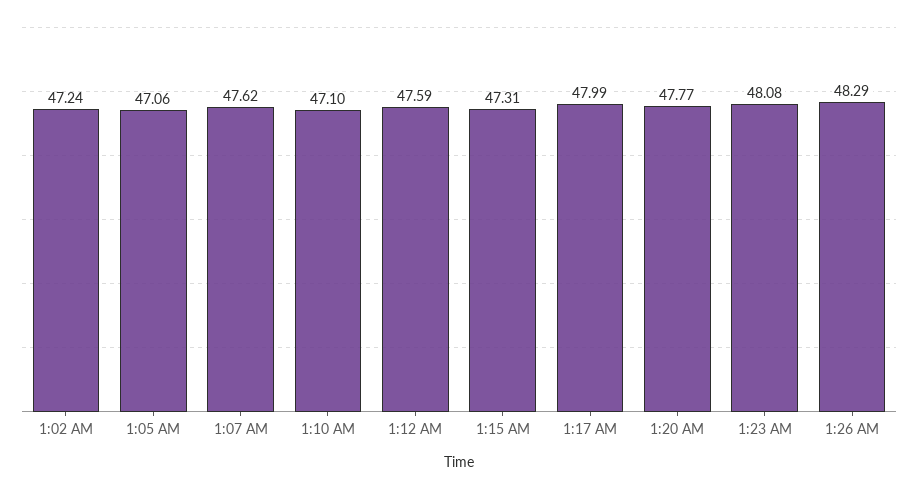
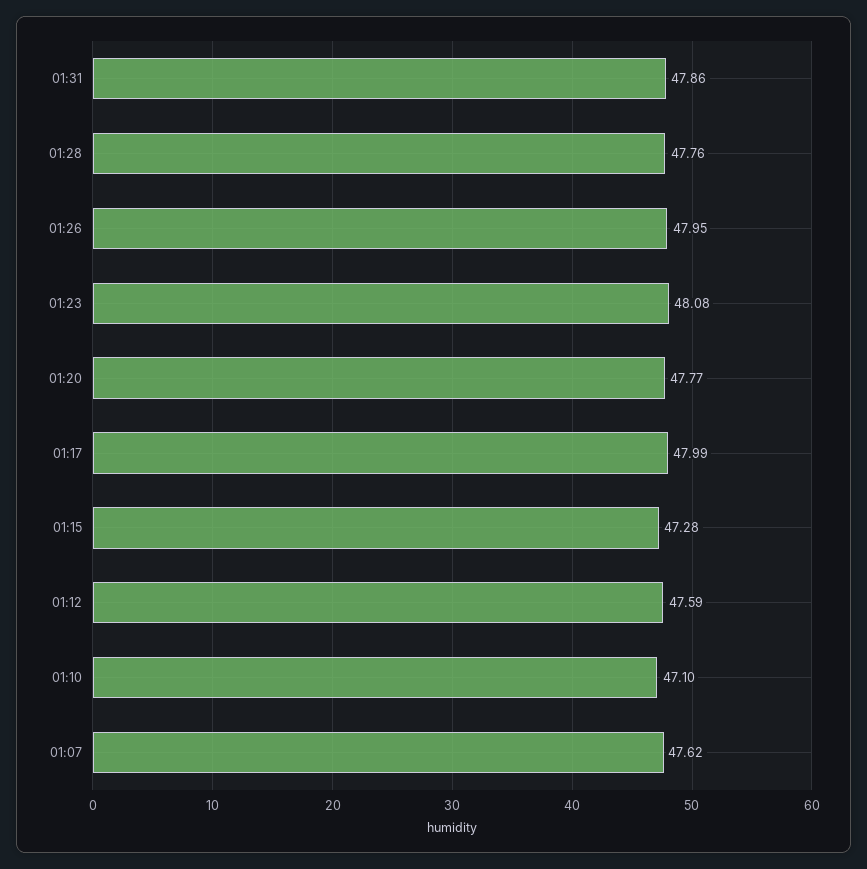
1:02 AM: 47.24 -> none
1:05 AM: 47.06 -> none
1:15 AM: 47.31 -> 47.28
1:26 AM: 48.29 -> 47.95
01:31: none -> 47.86
01:28: none -> 47.76

